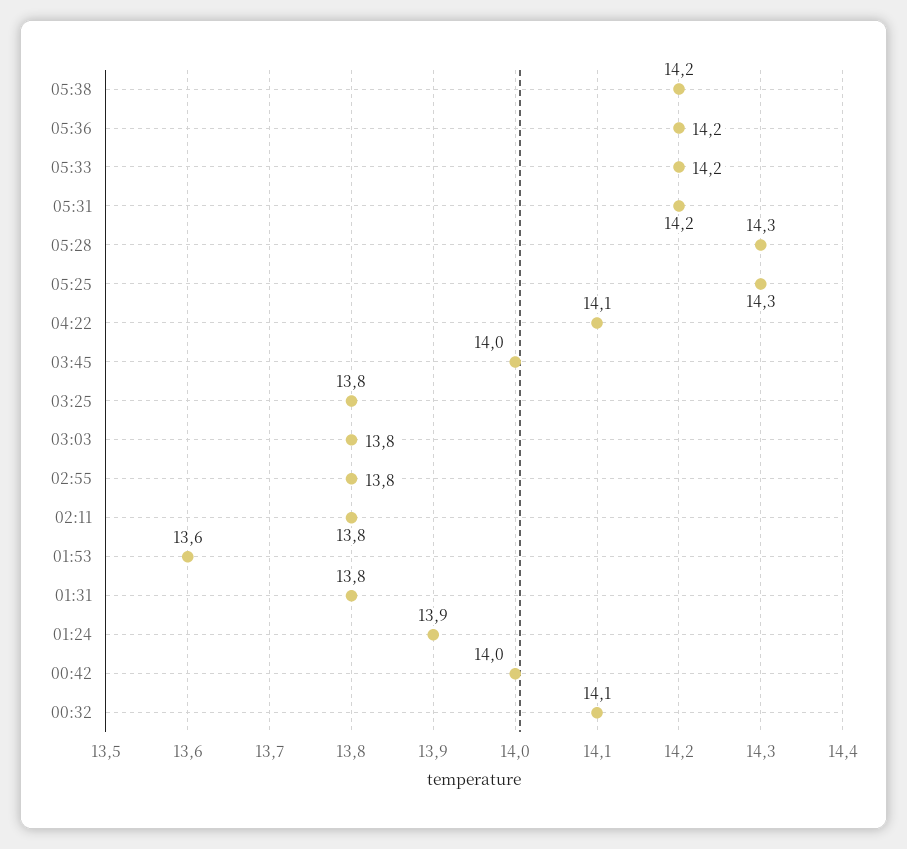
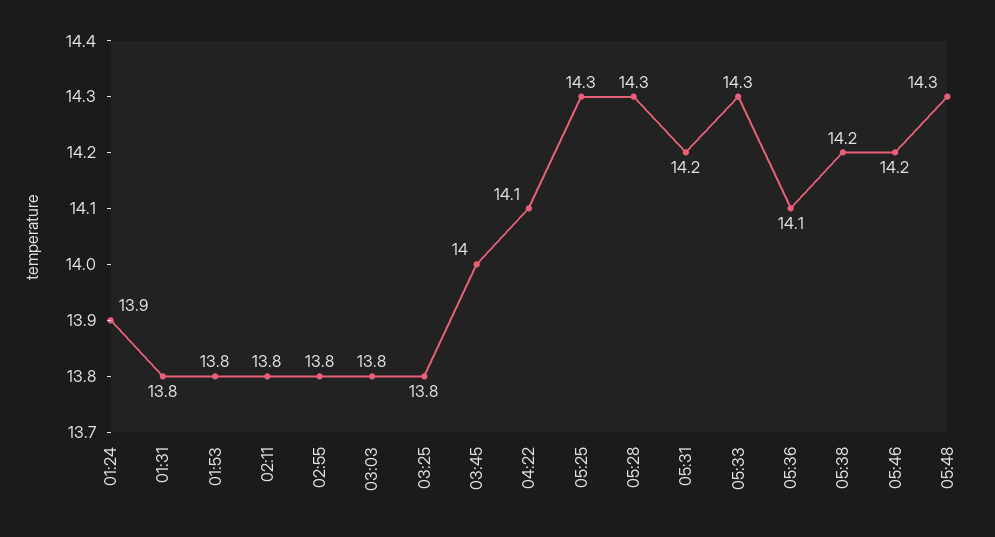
05:36: 14.2 -> 14.1
05:33: 14.2 -> 14.3
01:53: 13.6 -> 13.8
00:42: 14 -> none
00:32: 14.1 -> none
05:46: none -> 14.2
05:48: none -> 14.3

